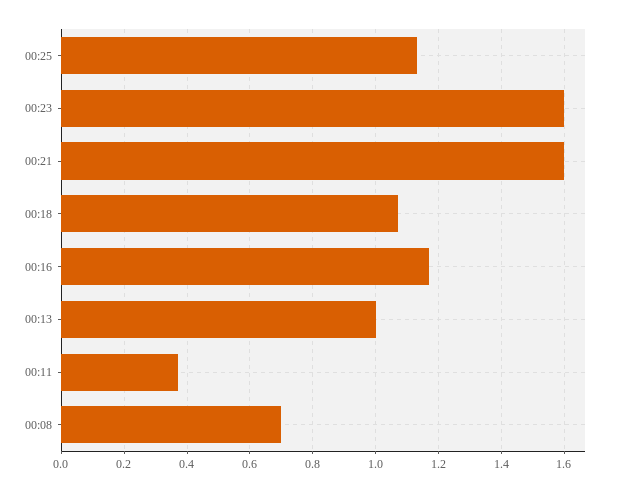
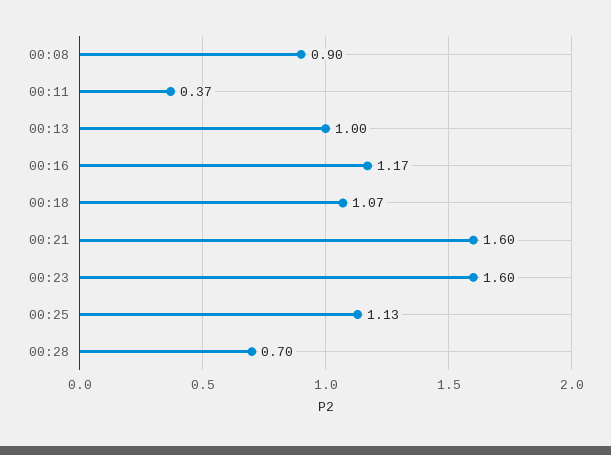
00:08: 0.7 -> 0.9
00:28: none -> 0.7

